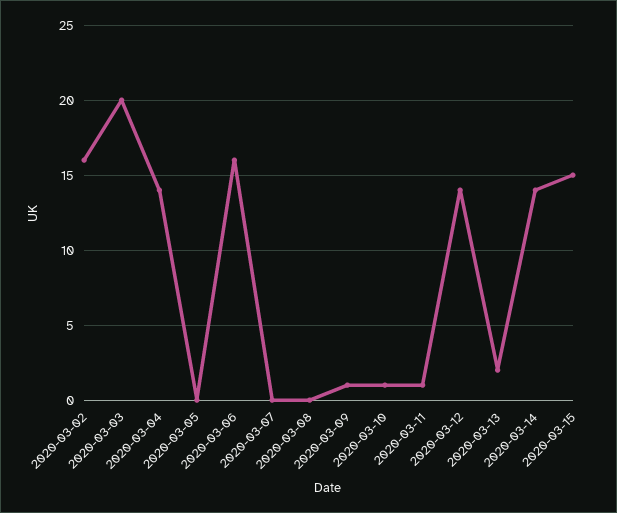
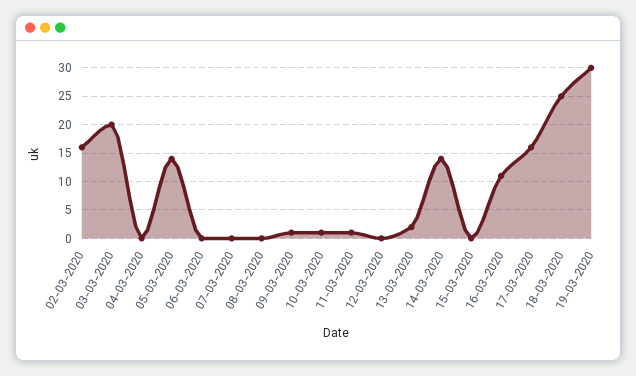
2020-03-04: 14 -> 0
2020-03-05: 0 -> 15
2020-03-06: 16 -> 0
2020-03-12: 14 -> 0
2020-03-15: 15 -> 0
16-03-2020: none -> 10
17-03-2020: none -> 15
18-03-2020: none -> 25
19-03-2020: none -> 30

